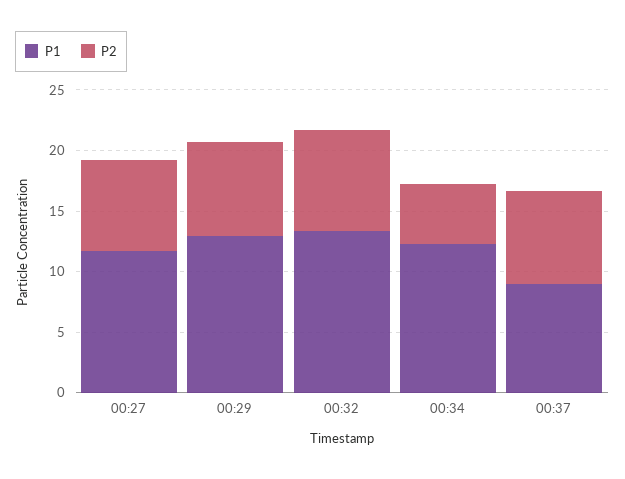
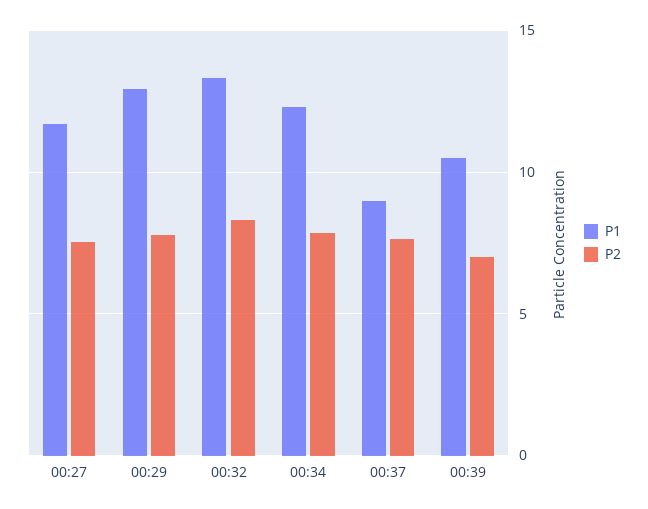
P2, 00:34: 5 -> 8
P1, 00:39: none -> 10.5
P2, 00:39: none -> 7

